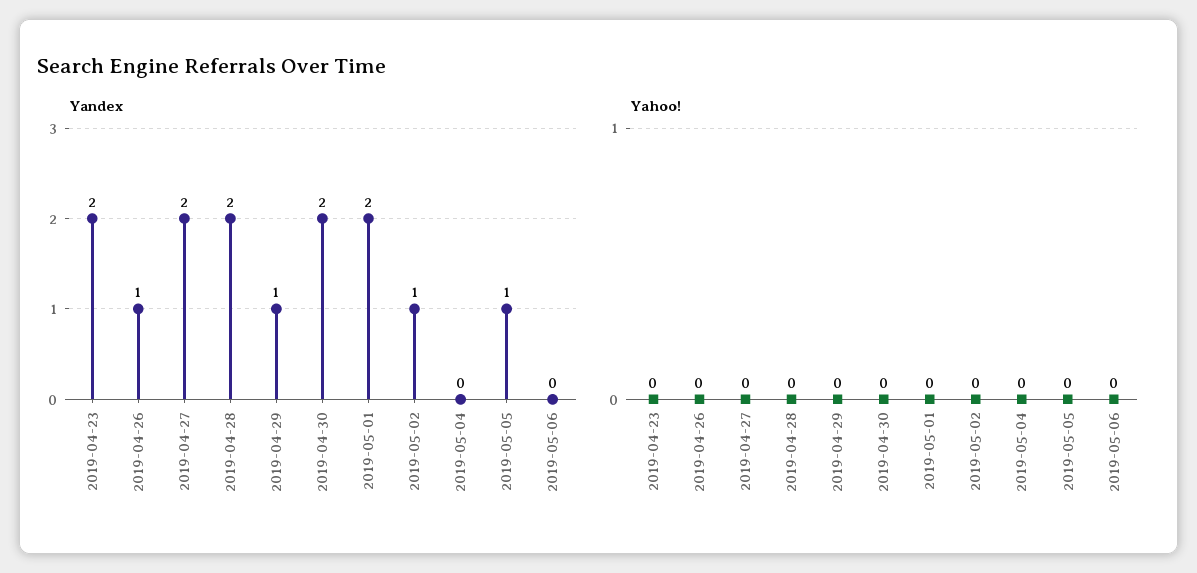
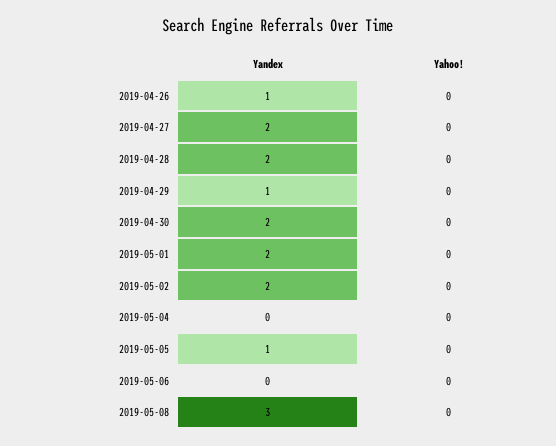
Yandex, 2019-04-23: 2 -> none
Yandex, 2019-05-02: 1 -> 2
Yahoo!, 2019-04-23: 0 -> none
Yandex, 2019-05-08: none -> 3
Yahoo!, 2019-05-08: none -> 0

